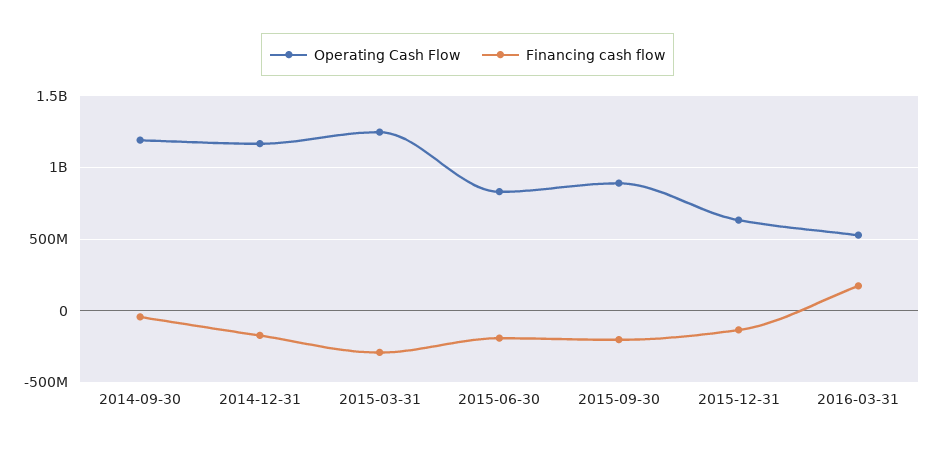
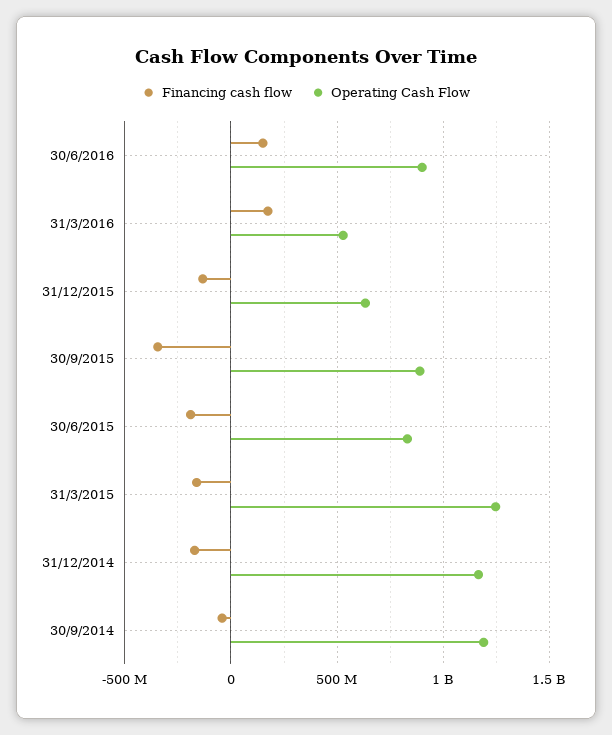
Financing cash flow, 2015-03-31: -300000000 -> -150000000
Financing cash flow, 2015-09-30: -200000000 -> -350000000
Financing cash flow, 30/6/2016: none -> 150000000
Operating Cash Flow, 30/6/2016: none -> 900000000

